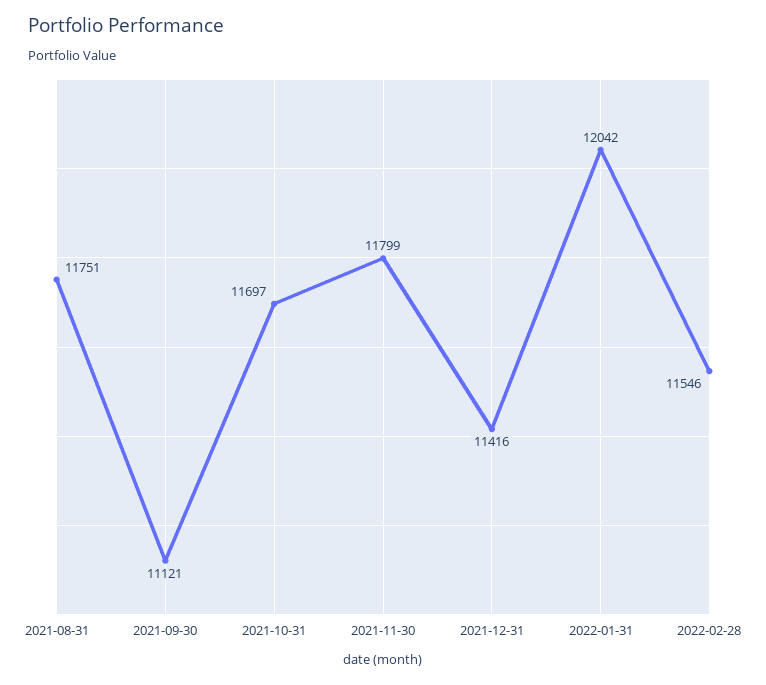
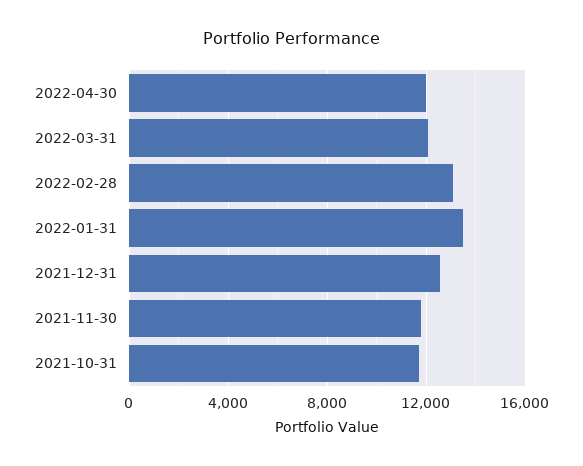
2021-08-31: 11751 -> none
2021-09-30: 11121 -> none
2021-12-31: 11416 -> 12500
2022-01-31: 12042 -> 13500
2022-02-28: 11546 -> 13000
2022-04-30: none -> 12000
2022-03-31: none -> 12000

